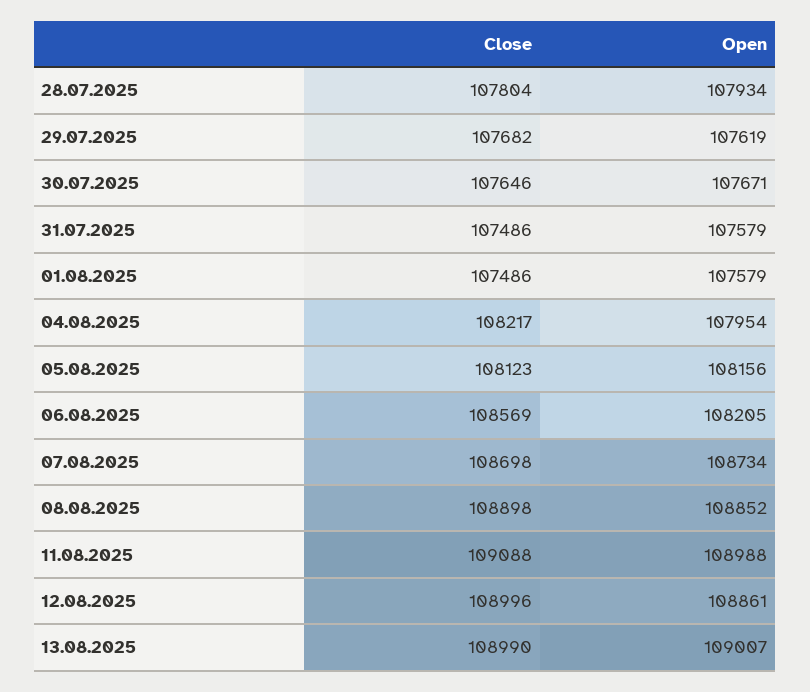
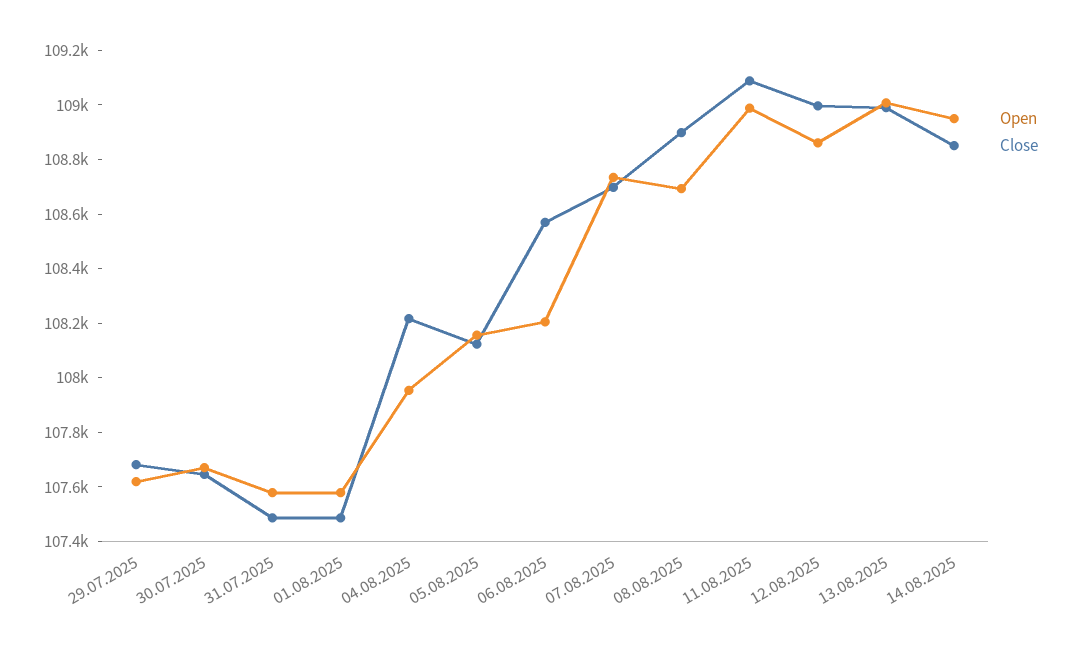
Close, 28.07.2025: 107804 -> none
Open, 28.07.2025: 107934 -> none
Open, 08.08.2025: 108852 -> 108700
Open, 14.08.2025: none -> 108950
Close, 14.08.2025: none -> 108850

